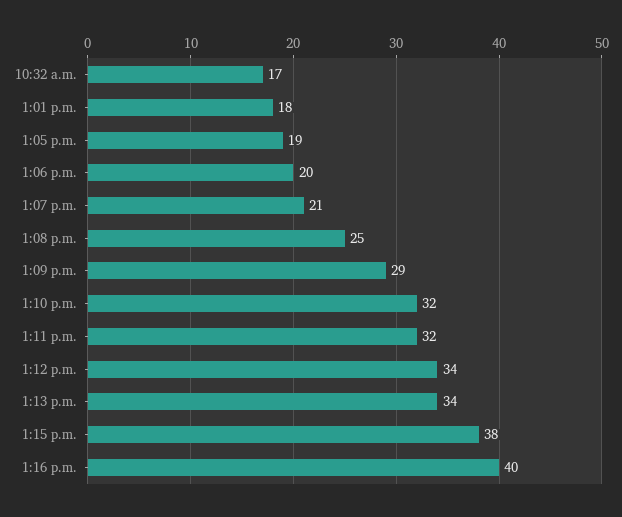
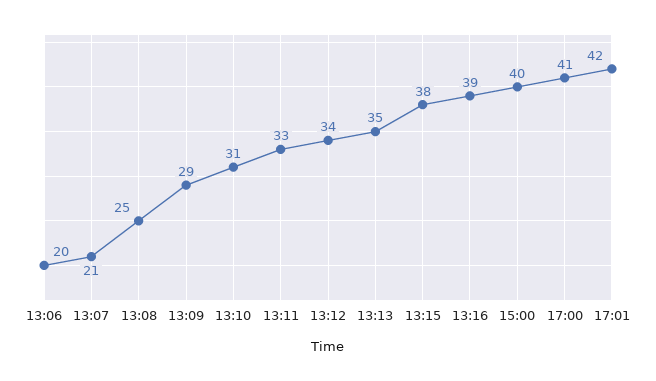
10:32 a.m.: 17 -> none
1:01 p.m.: 18 -> none
1:05 p.m.: 19 -> none
1:10 p.m.: 32 -> 31
1:11 p.m.: 32 -> 33
1:13 p.m.: 34 -> 35
1:16 p.m.: 40 -> 39
15:00: none -> 40
17:00: none -> 41
17:01: none -> 42

